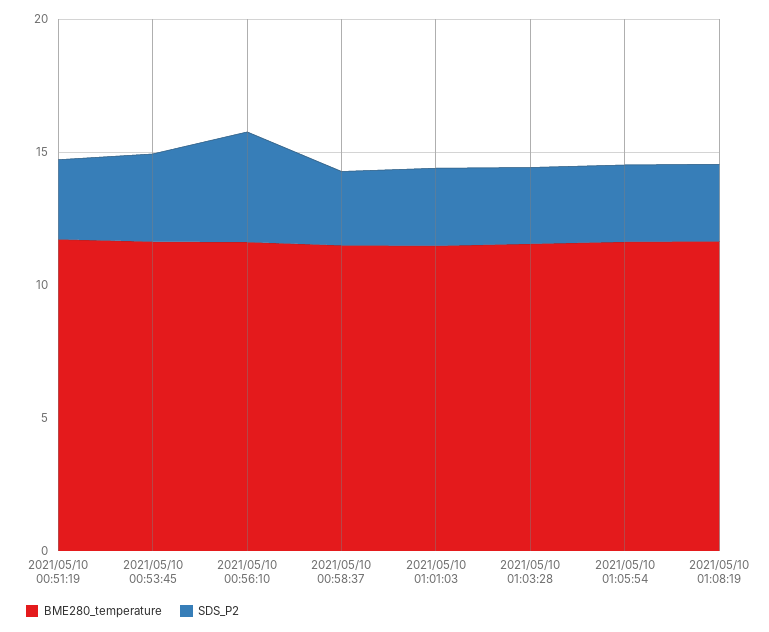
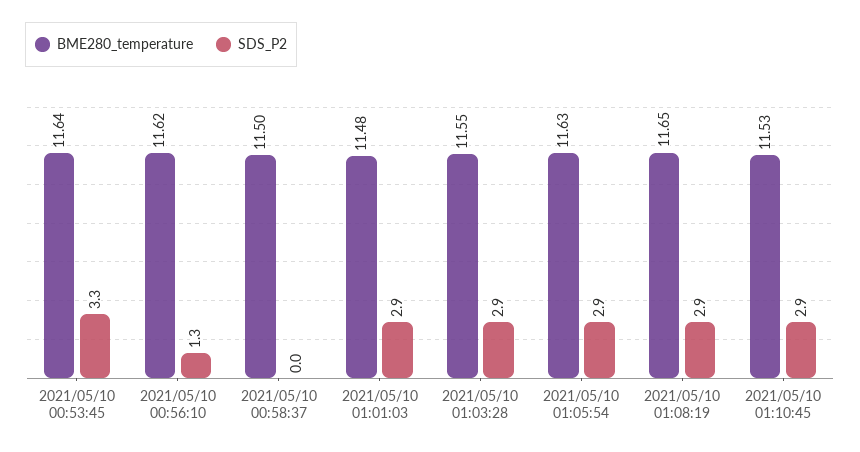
BME280_temperature, 2021/05/10 00:51:19: 12 -> none
SDS_P2, 2021/05/10 00:51:19: 3 -> none
SDS_P2, 2021/05/10 00:56:10: 4 -> 1.3
SDS_P2, 2021/05/10 00:58:37: 3 -> 0
BME280_temperature, 2021/05/10 01:10:45: none -> 11.53
SDS_P2, 2021/05/10 01:10:45: none -> 2.9

